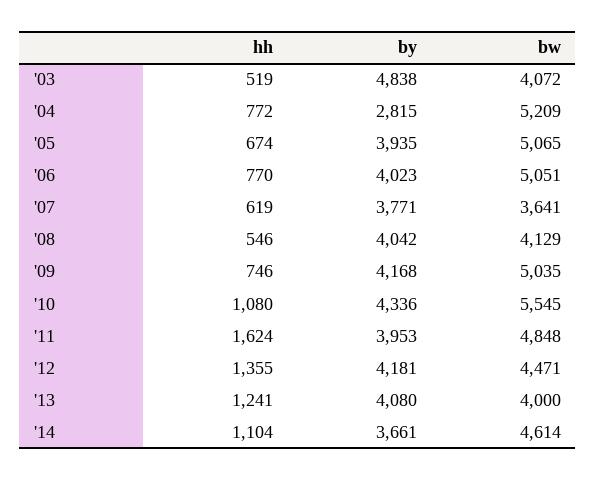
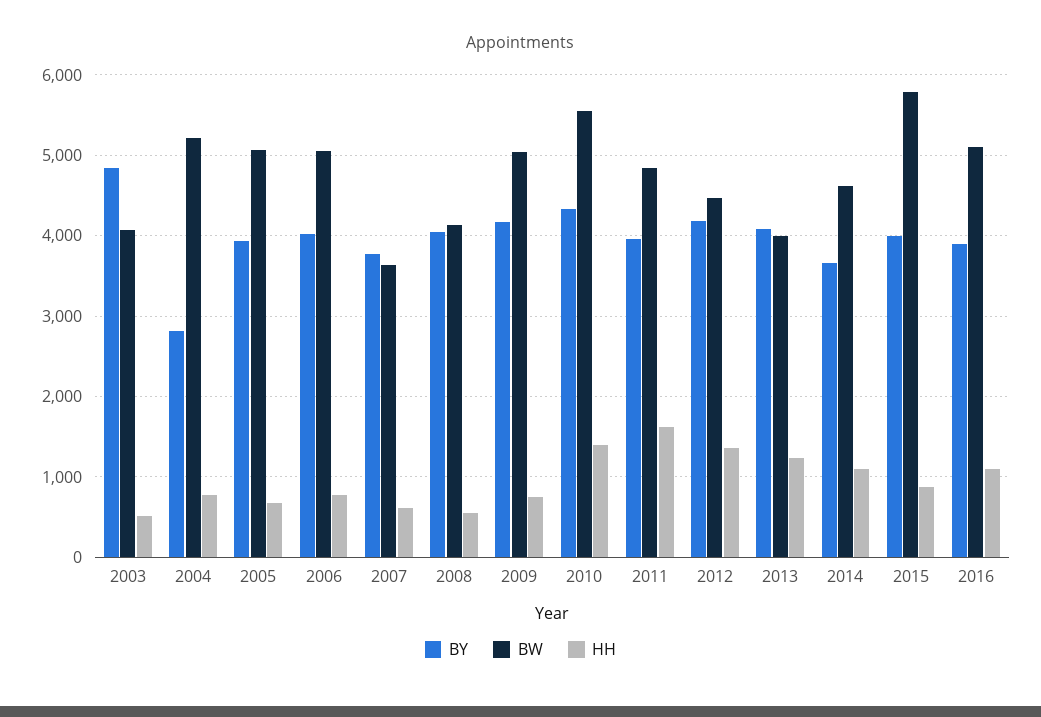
hh, '10: 1080 -> 1400
by, 2015: none -> 4000
bw, 2015: none -> 5800
hh, 2015: none -> 900
by, 2016: none -> 3900
bw, 2016: none -> 5100
hh, 2016: none -> 1100

